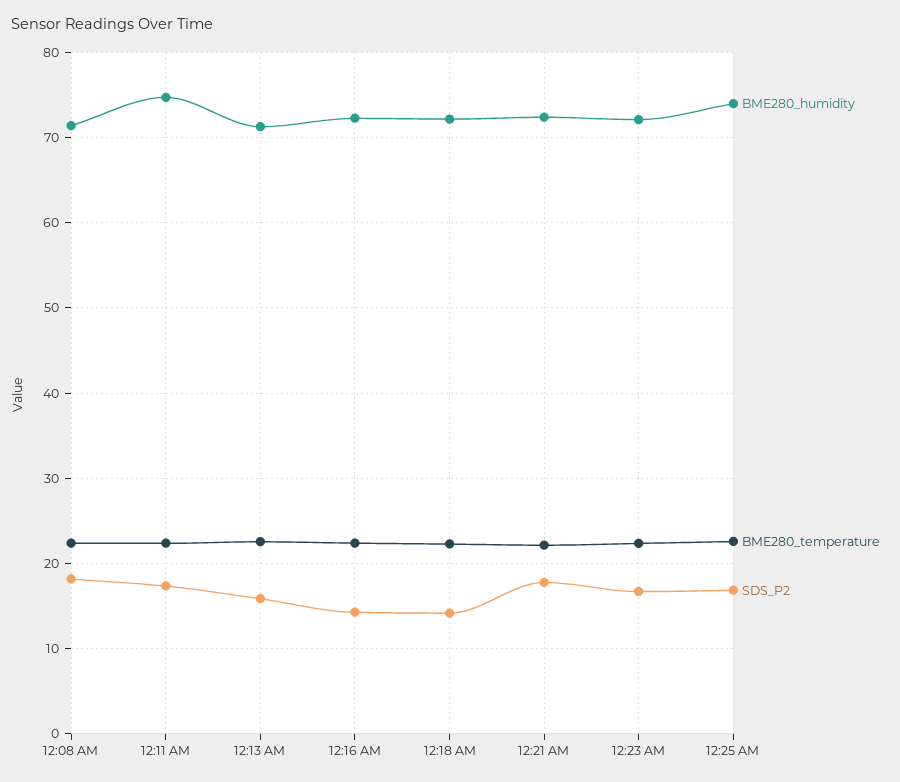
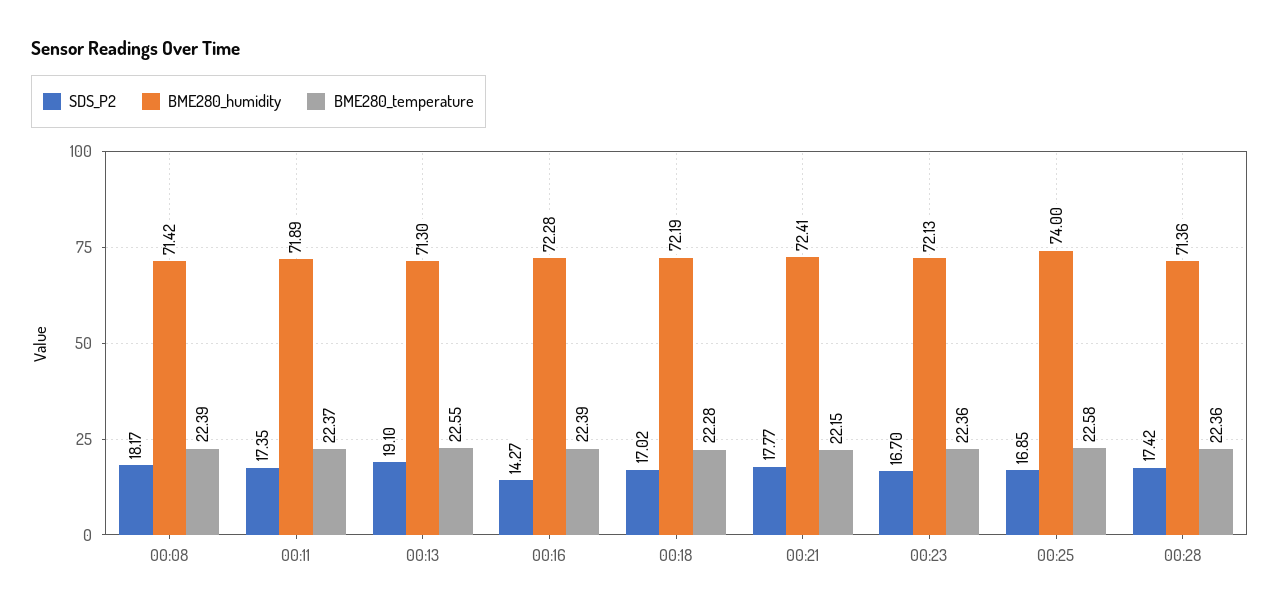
BME280_humidity, 12:11 AM: 75 -> 71.89
SDS_P2, 12:13 AM: 16 -> 19.1
SDS_P2, 12:18 AM: 14 -> 17.02
SDS_P2, 00:28: none -> 17.42
BME280_humidity, 00:28: none -> 71.36
BME280_temperature, 00:28: none -> 22.36

